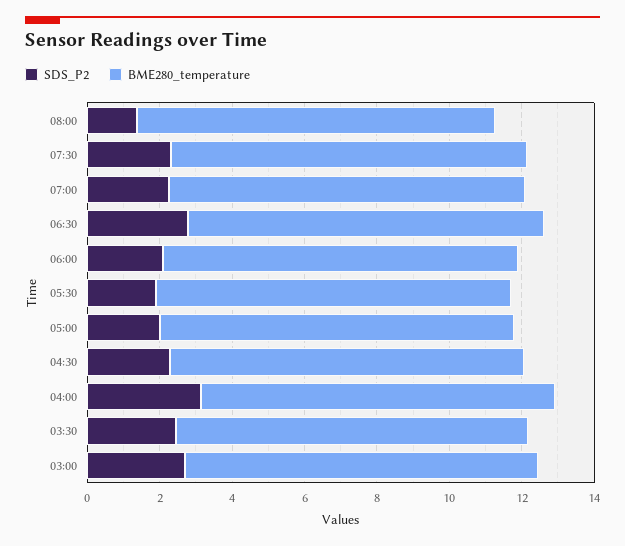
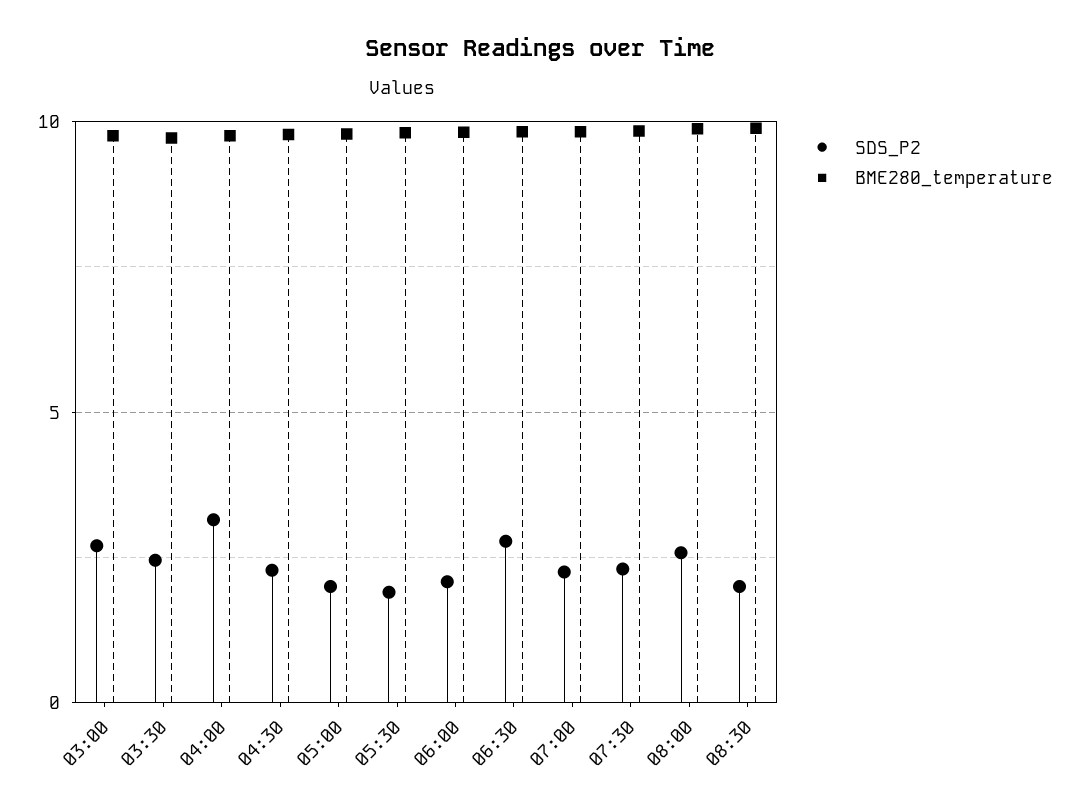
SDS_P2, 08:00: 1.5 -> 2.5
SDS_P2, 08:30: none -> 2
BME280_temperature, 08:30: none -> 10

